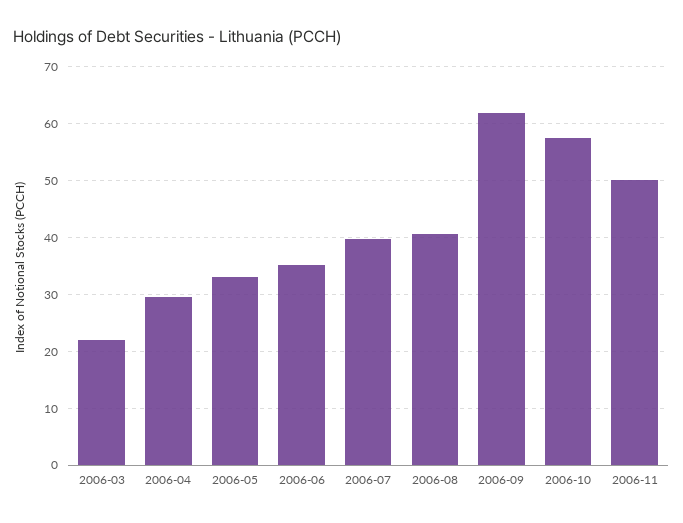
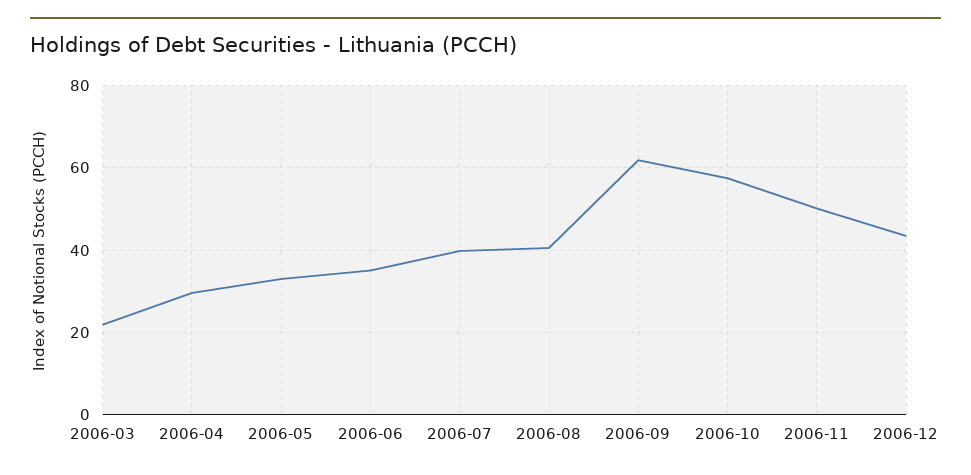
2006-12: none -> 44

